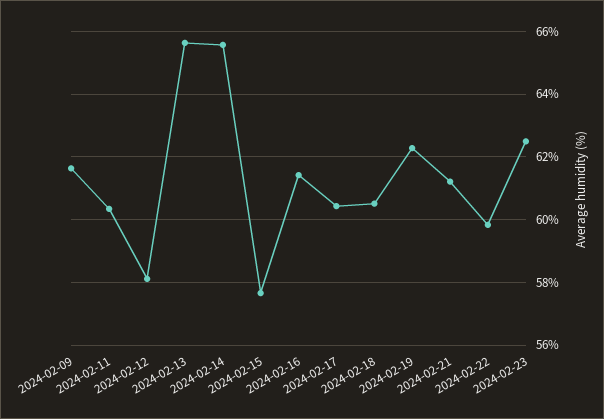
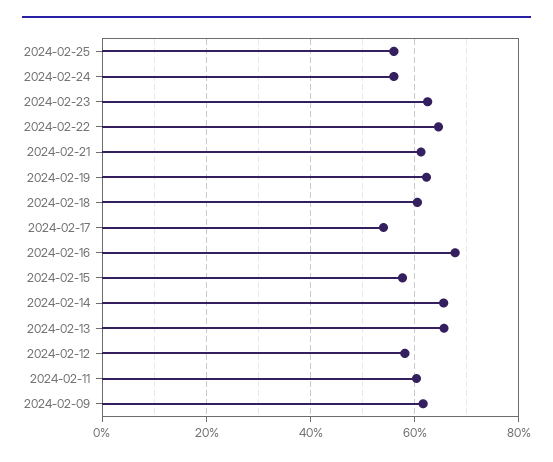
2024-02-16: 61.4 -> 68
2024-02-17: 60.4 -> 54
2024-02-22: 59.8 -> 64
2024-02-25: none -> 56
2024-02-24: none -> 56

